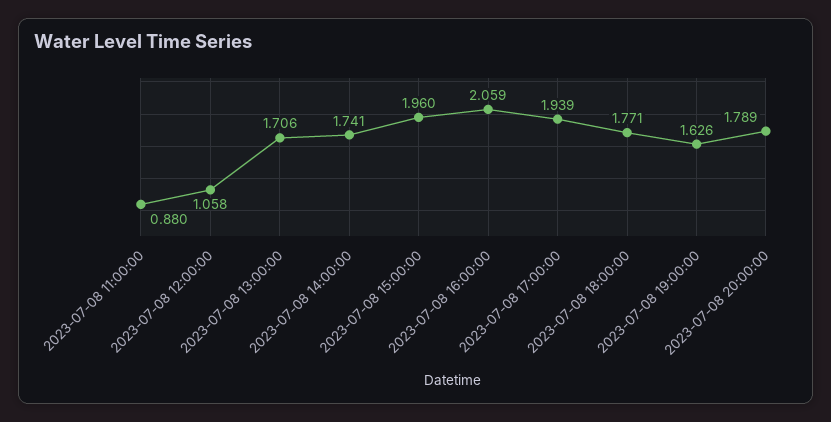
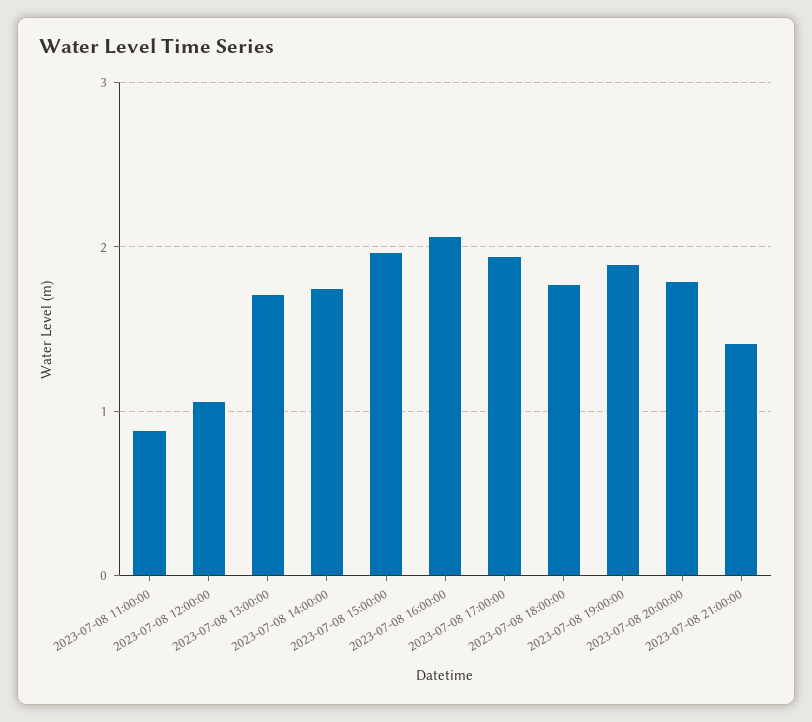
2023-07-08 19:00:00: 1.626 -> 1.9
2023-07-08 21:00:00: none -> 1.4

